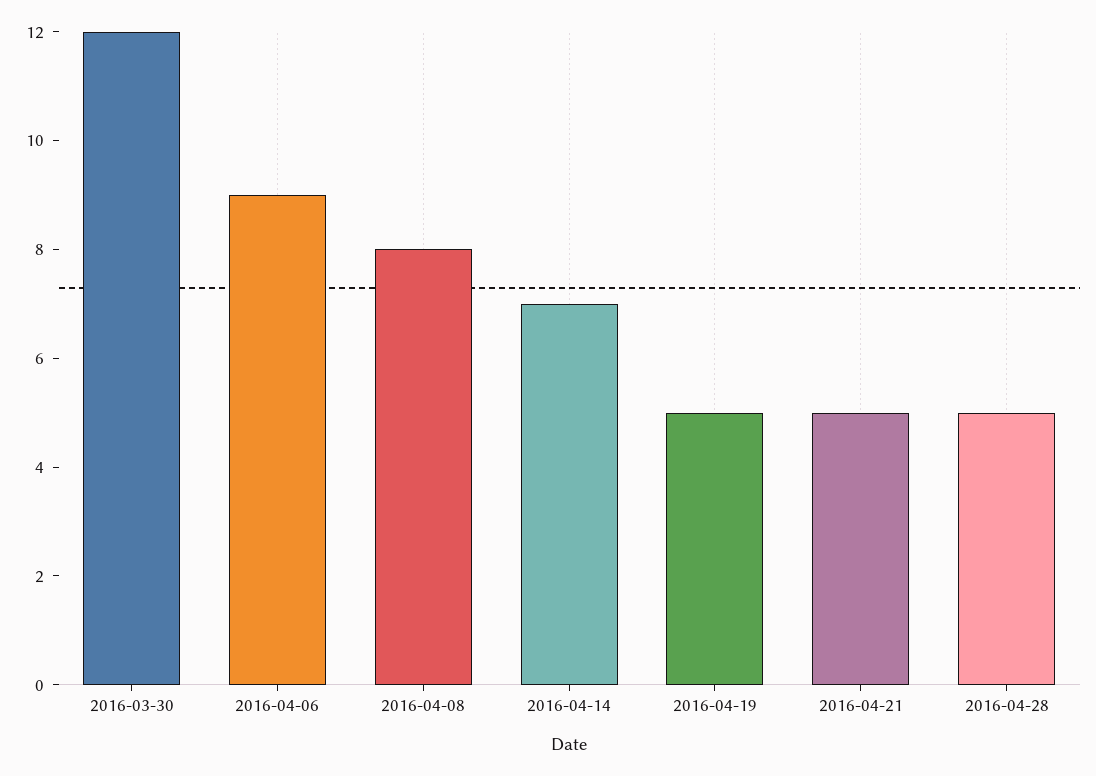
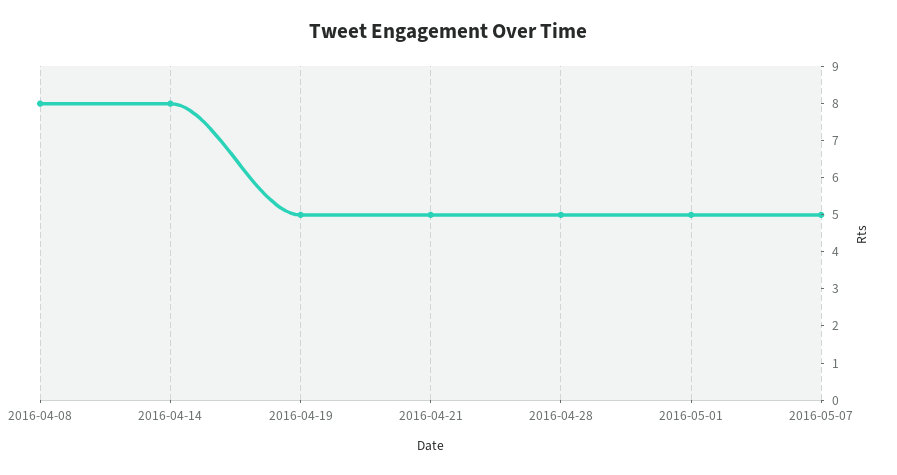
2016-03-30: 12 -> none
2016-04-06: 9 -> none
2016-04-14: 7 -> 8
2016-05-01: none -> 5
2016-05-07: none -> 5

